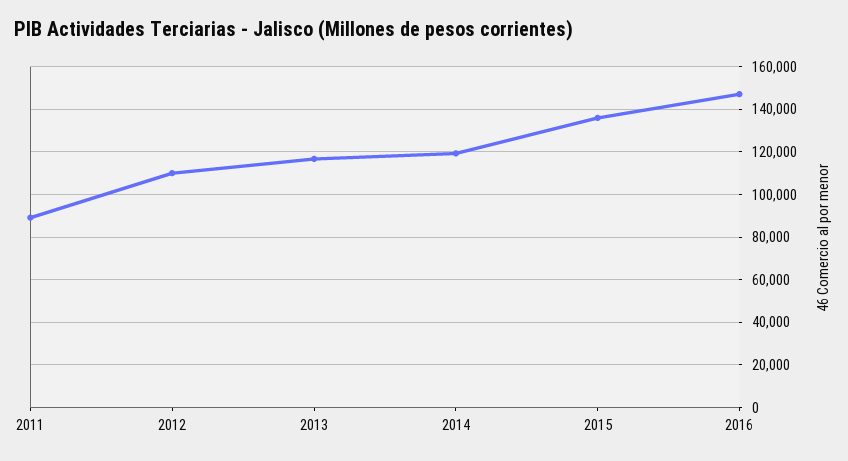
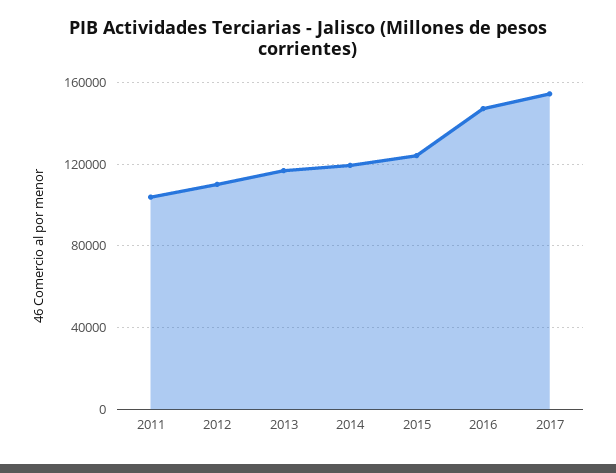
2011: 90000 -> 105000
2015: 135000 -> 125000
2017: none -> 155000

